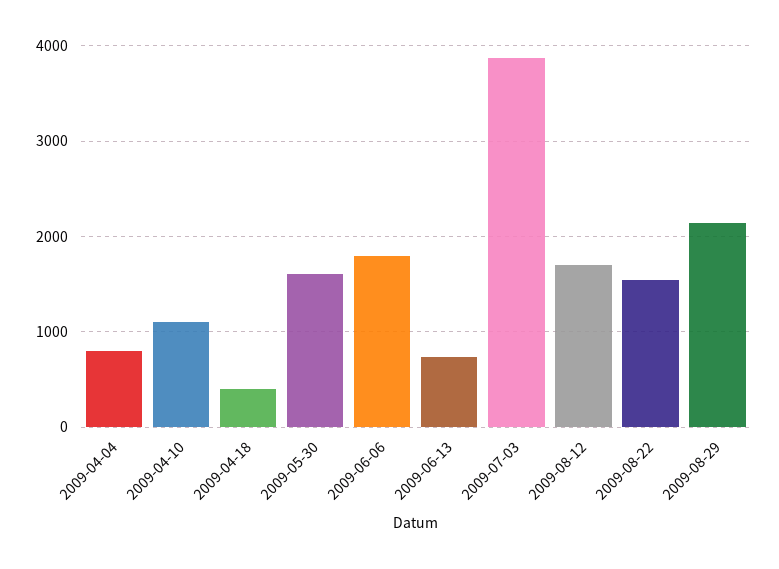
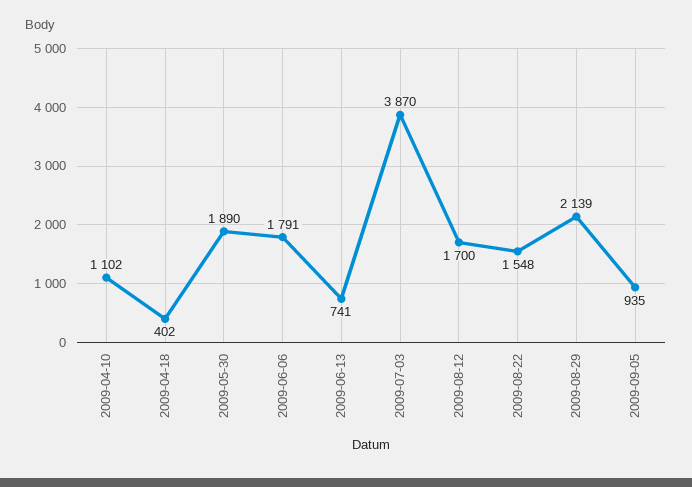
2009-04-04: 800 -> none
2009-05-30: 1600 -> 1890
2009-09-05: none -> 935

